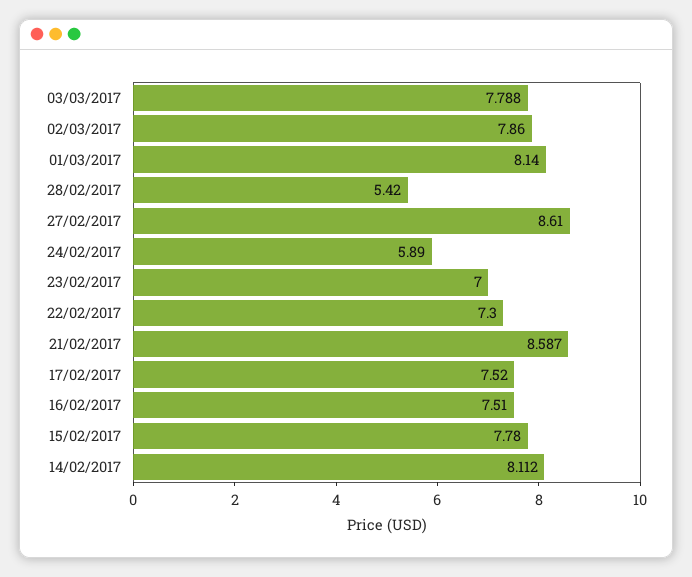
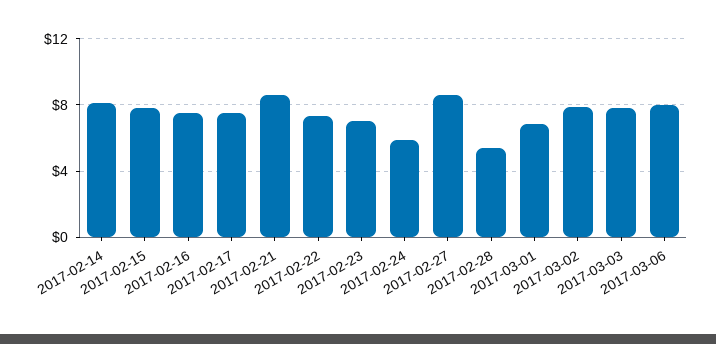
01/03/2017: 8.14 -> 7
2017-03-06: none -> 8

